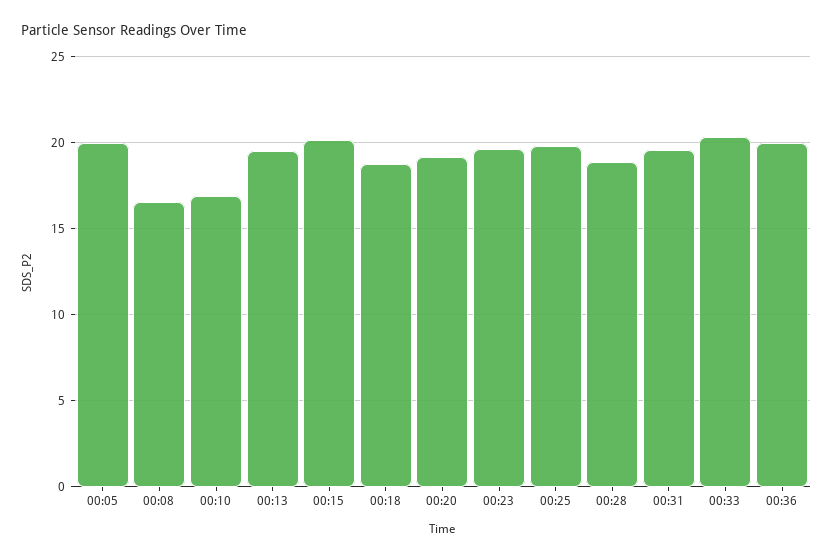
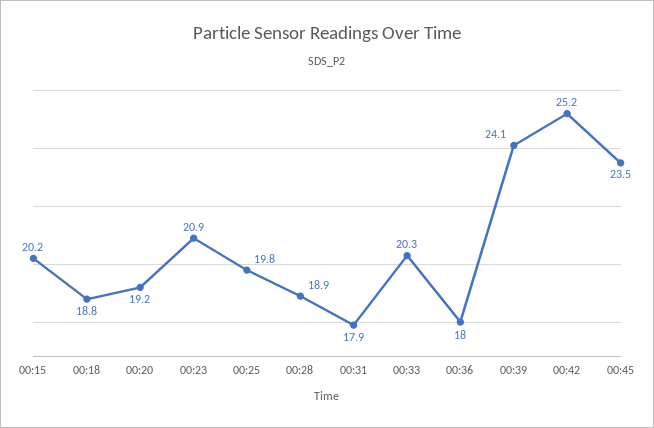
00:05: 20 -> none
00:08: 16.5 -> none
00:10: 17 -> none
00:13: 19.5 -> none
00:23: 19.5 -> 20.9
00:31: 19.5 -> 17.9
00:36: 20 -> 18
00:39: none -> 24.1
00:42: none -> 25.2
00:45: none -> 23.5

